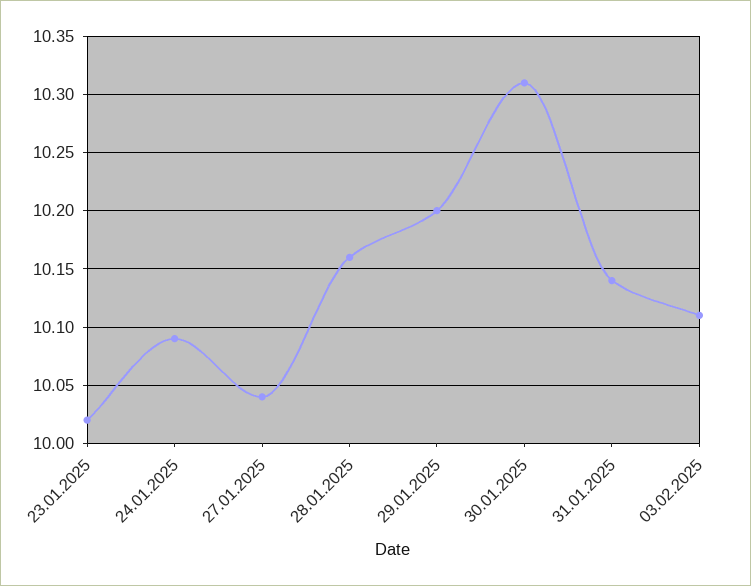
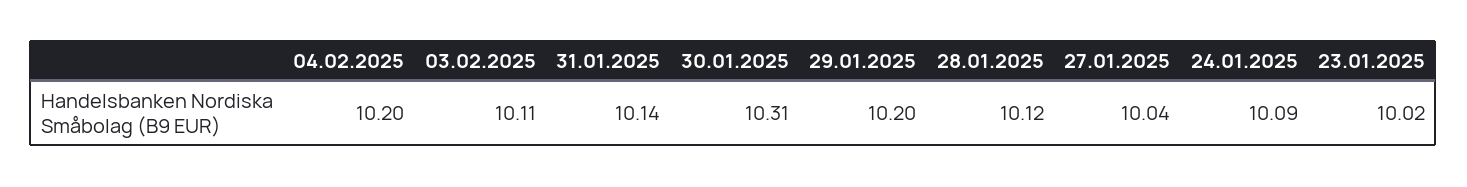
28.01.2025: 10.16 -> 10.12
04.02.2025: none -> 10.2

